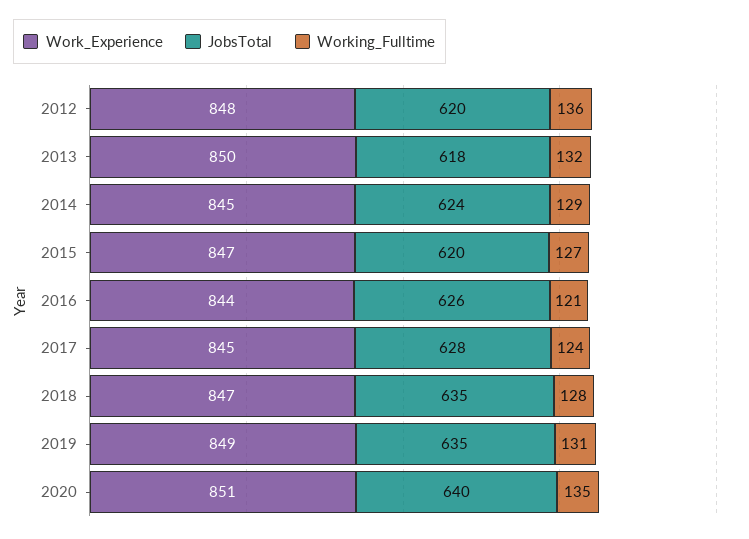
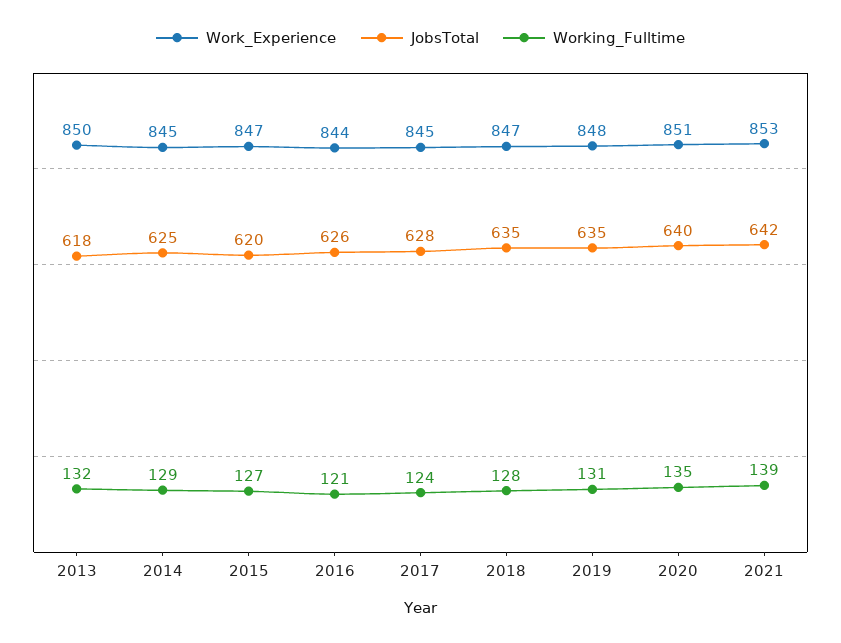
Work_Experience, 2012: 848 -> none
JobsTotal, 2012: 620 -> none
Working_Fulltime, 2012: 136 -> none
JobsTotal, 2014: 624 -> 625
Work_Experience, 2019: 849 -> 848
Work_Experience, 2021: none -> 853
JobsTotal, 2021: none -> 642
Working_Fulltime, 2021: none -> 139

